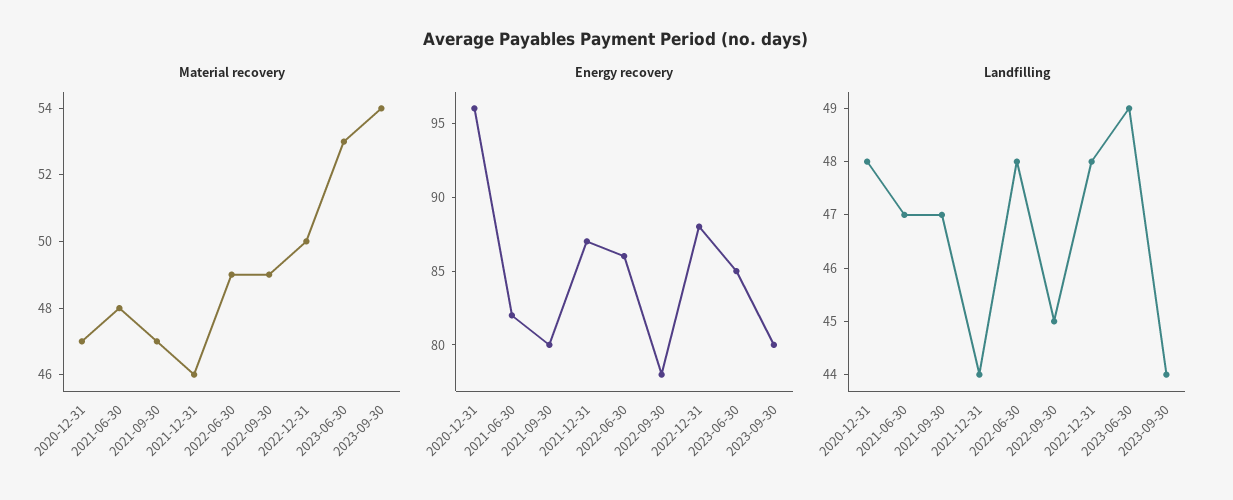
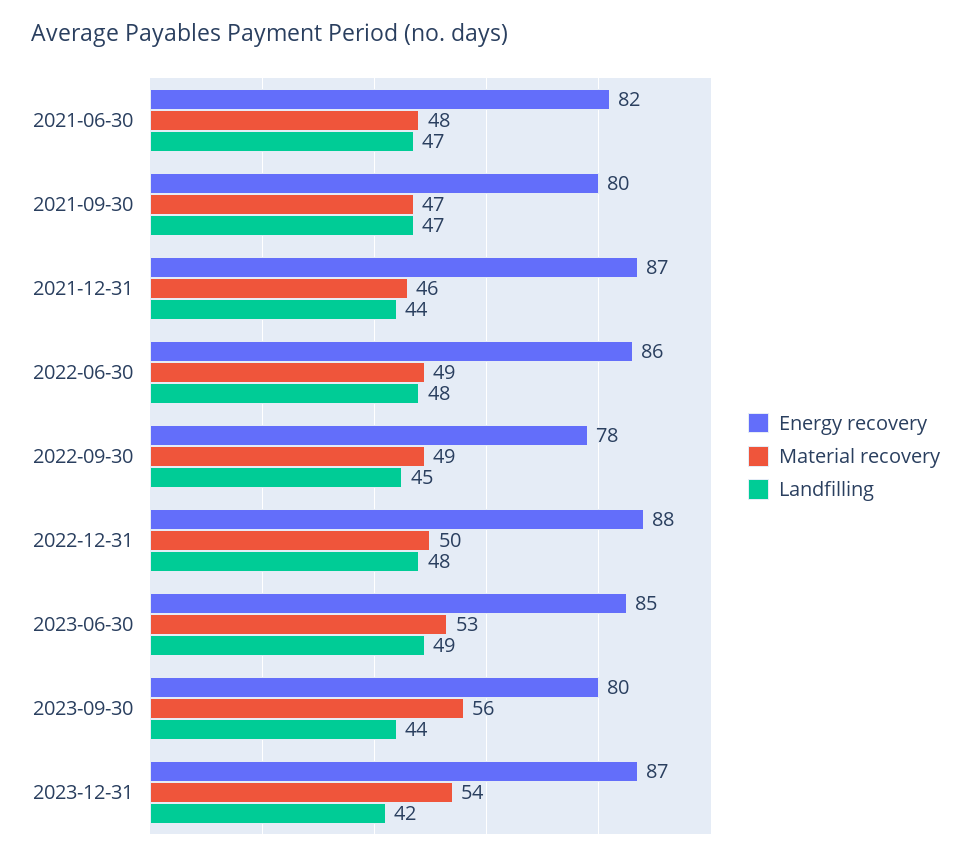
Material recovery, 2020-12-31: 47 -> none
Material recovery, 2023-09-30: 54 -> 56
Energy recovery, 2020-12-31: 96 -> none
Landfilling, 2020-12-31: 48 -> none
Energy recovery, 2023-12-31: none -> 87
Material recovery, 2023-12-31: none -> 54
Landfilling, 2023-12-31: none -> 42

